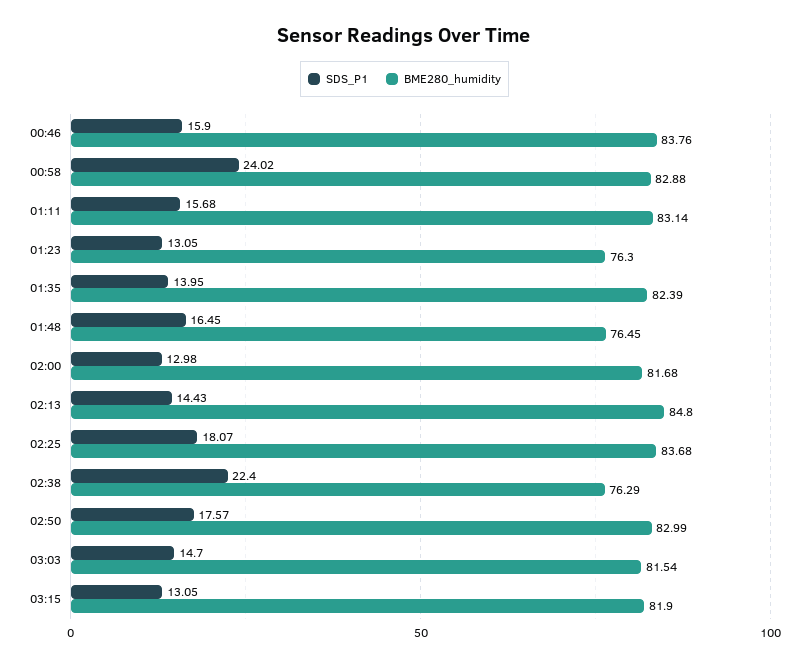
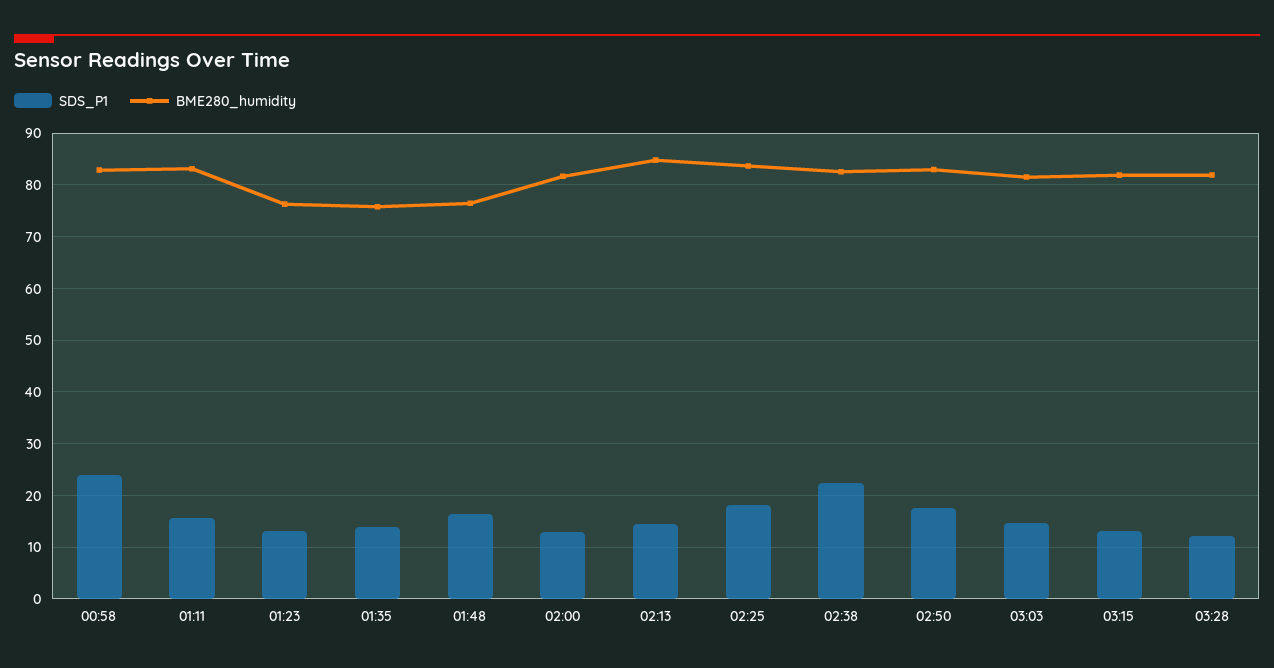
SDS_P1, 00:46: 15.9 -> none
BME280_humidity, 00:46: 83.76 -> none
BME280_humidity, 01:35: 82.39 -> 76
BME280_humidity, 02:38: 76.29 -> 82
SDS_P1, 03:28: none -> 12
BME280_humidity, 03:28: none -> 82

